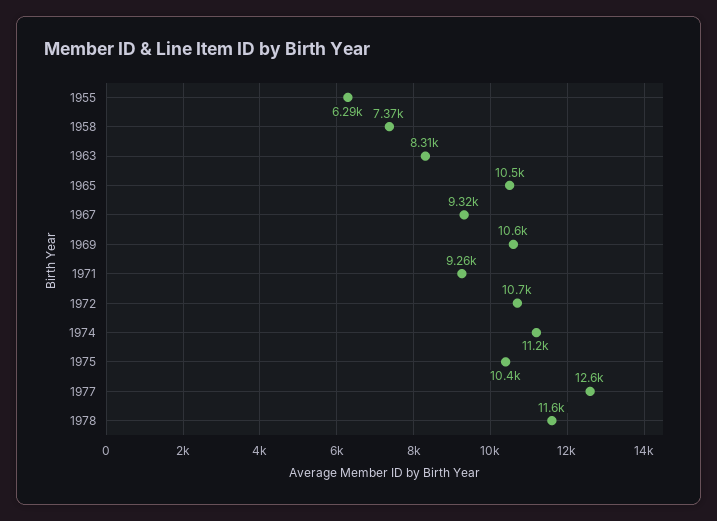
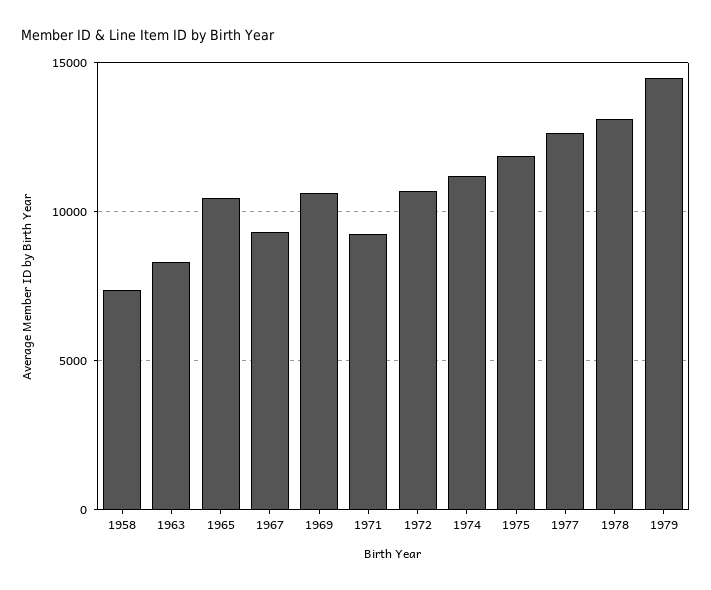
1955: 6290 -> none
1975: 10400 -> 12000
1978: 11600 -> 13000
1979: none -> 14500

